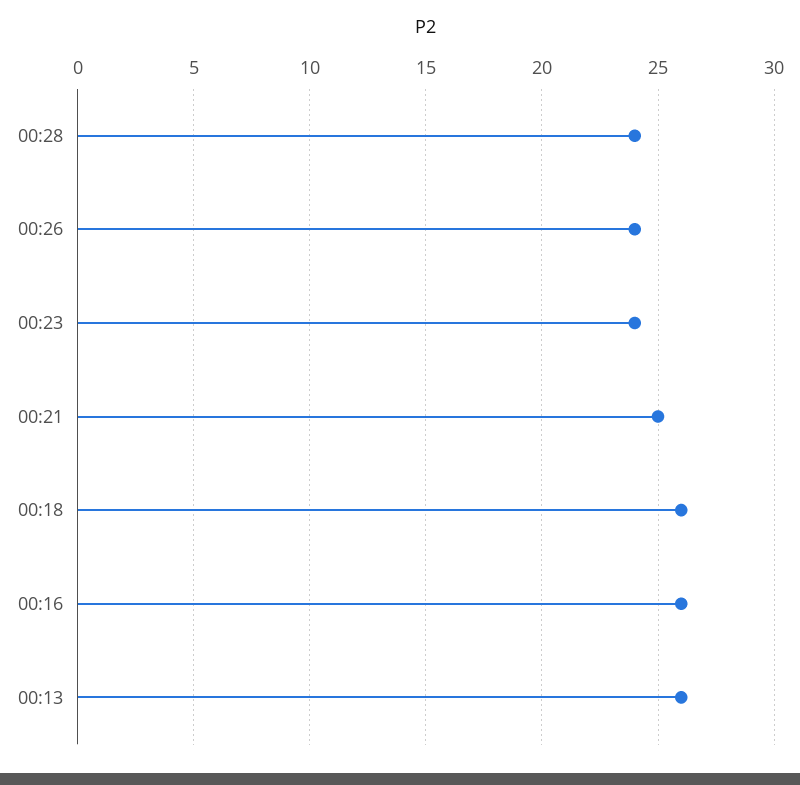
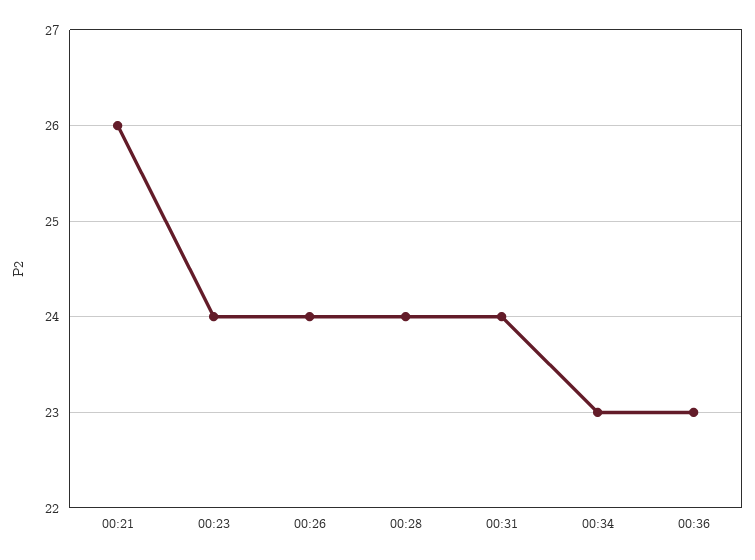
00:21: 25 -> 26
00:18: 26 -> none
00:16: 26 -> none
00:13: 26 -> none
00:31: none -> 24
00:34: none -> 23
00:36: none -> 23

